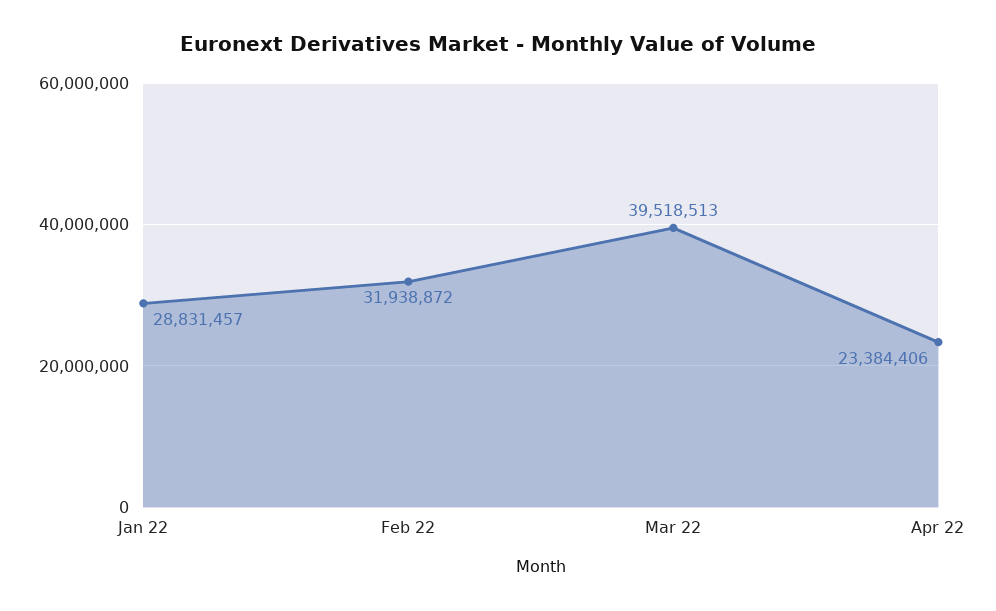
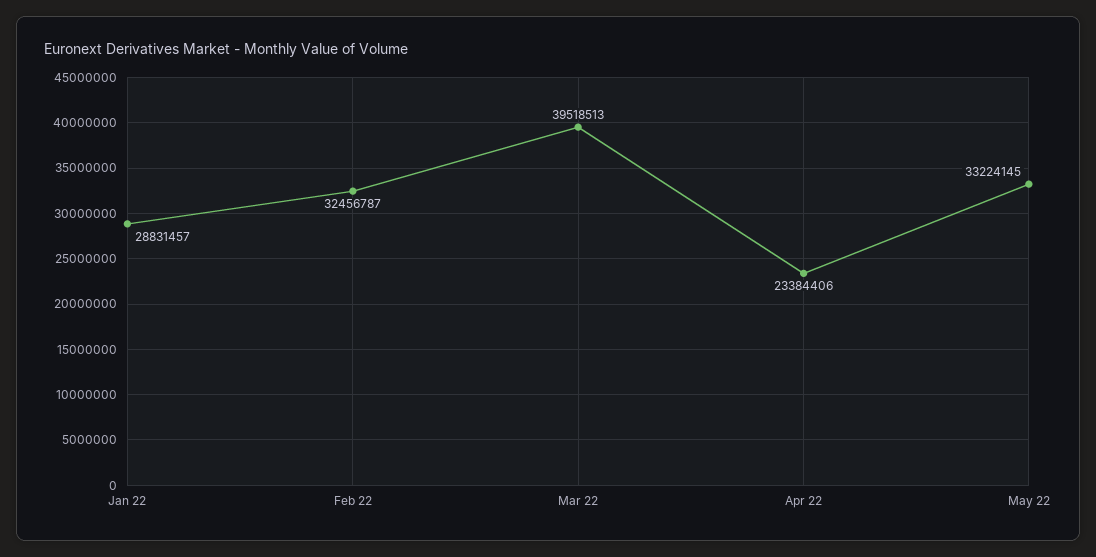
Feb 22: 31938872 -> 32456787
May 22: none -> 33224145

